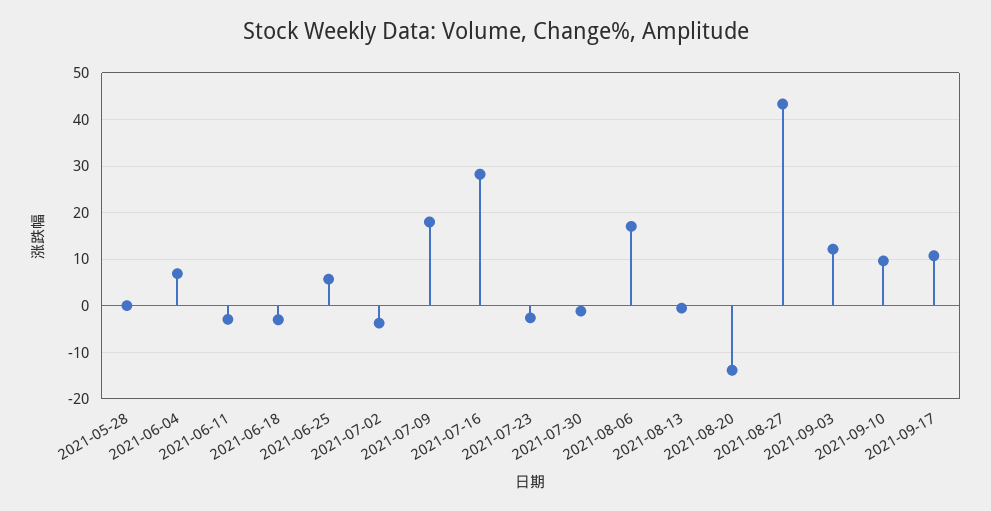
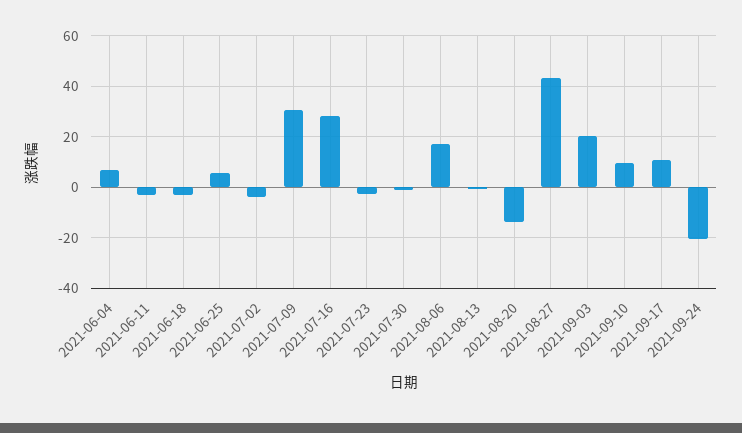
2021-05-28: 0 -> none
2021-07-09: 18 -> 30
2021-09-03: 12 -> 20
2021-09-24: none -> -20

